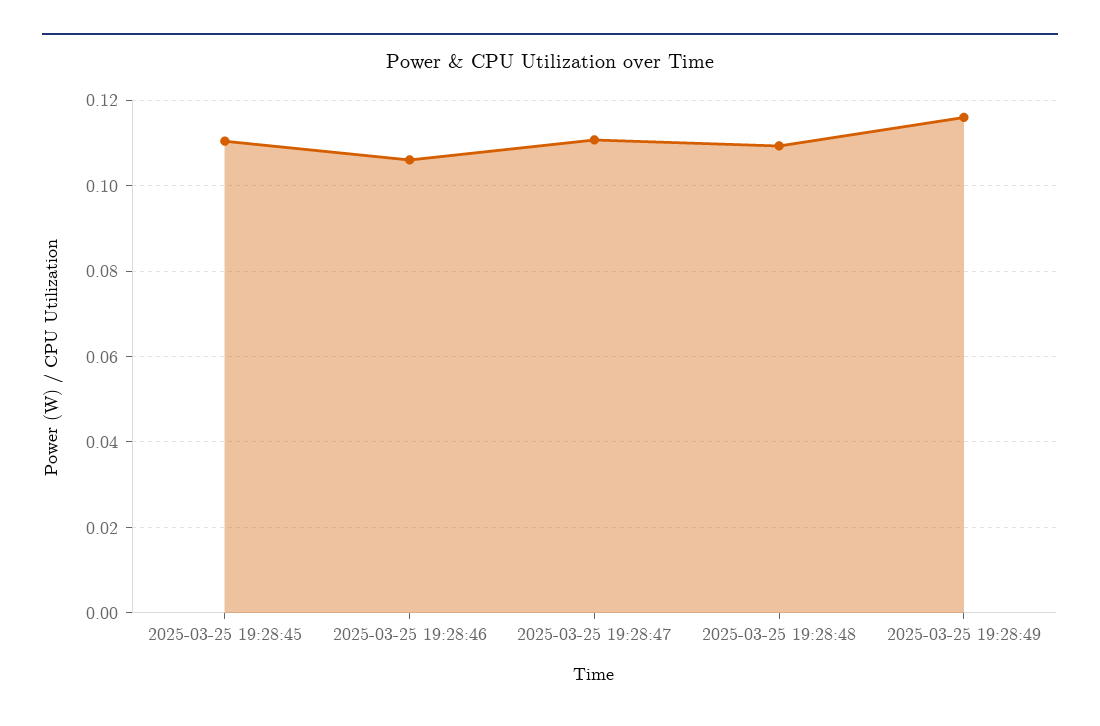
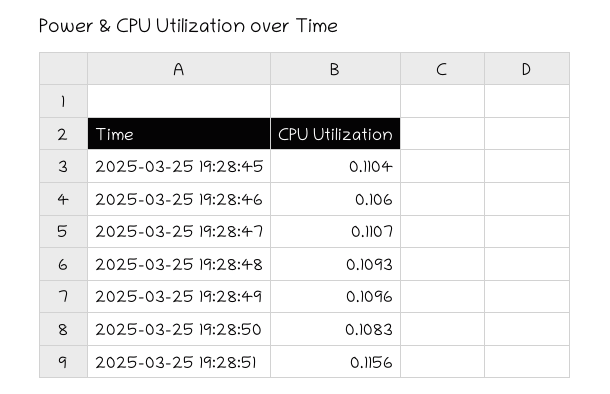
2025-03-25 19:28:49: 0.116 -> 0.1096
2025-03-25 19:28:50: none -> 0.1083
2025-03-25 19:28:51: none -> 0.1156

